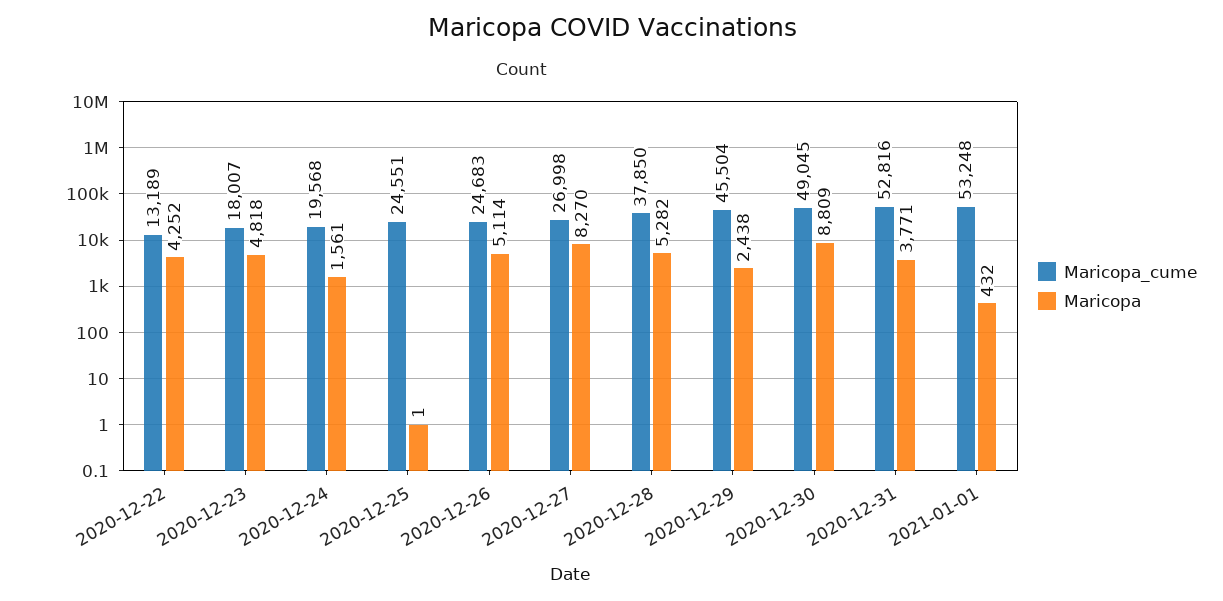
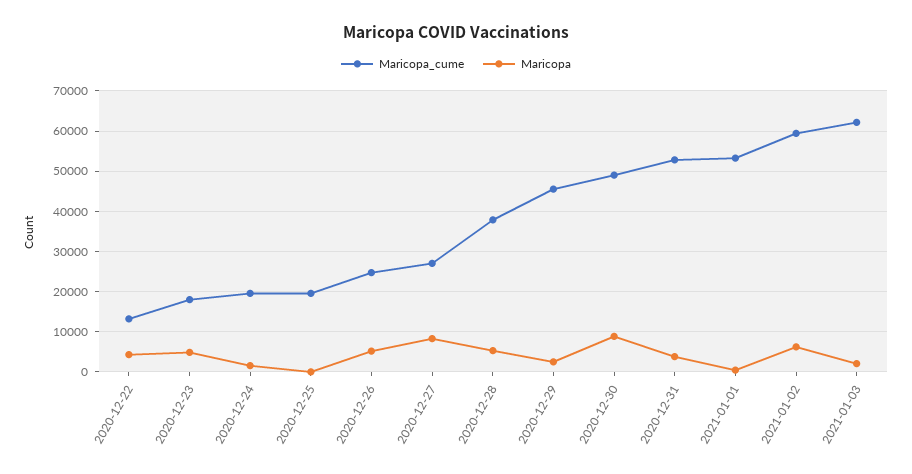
Maricopa_cume, 2020-12-25: 24551 -> 20000
Maricopa_cume, 2021-01-02: none -> 60000
Maricopa, 2021-01-02: none -> 6000
Maricopa_cume, 2021-01-03: none -> 62000
Maricopa, 2021-01-03: none -> 2000

